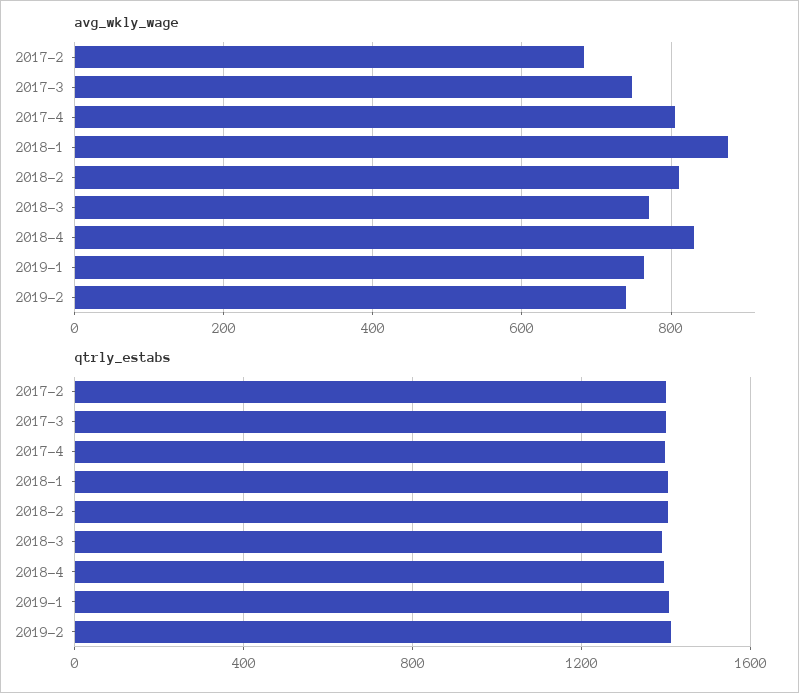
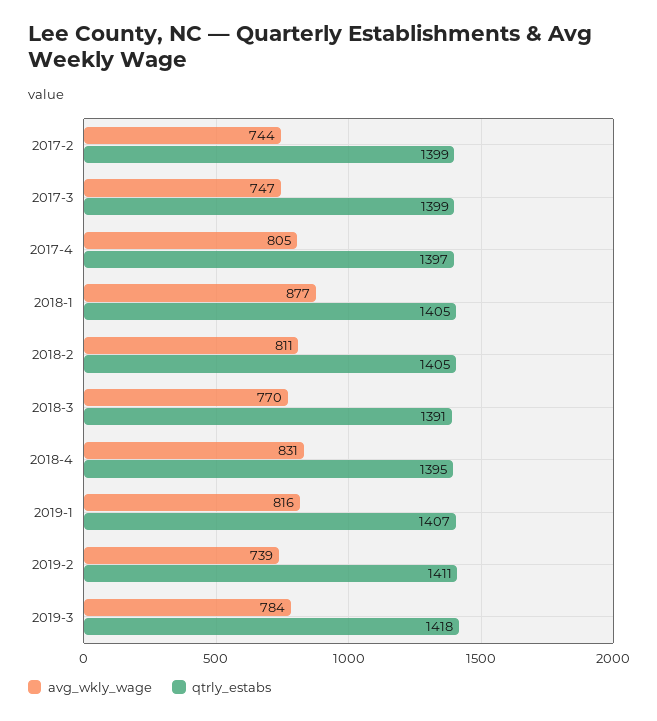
avg_wkly_wage, 2017-2: 680 -> 744
avg_wkly_wage, 2019-1: 760 -> 816
avg_wkly_wage, 2019-3: none -> 784
qtrly_estabs, 2019-3: none -> 1418

